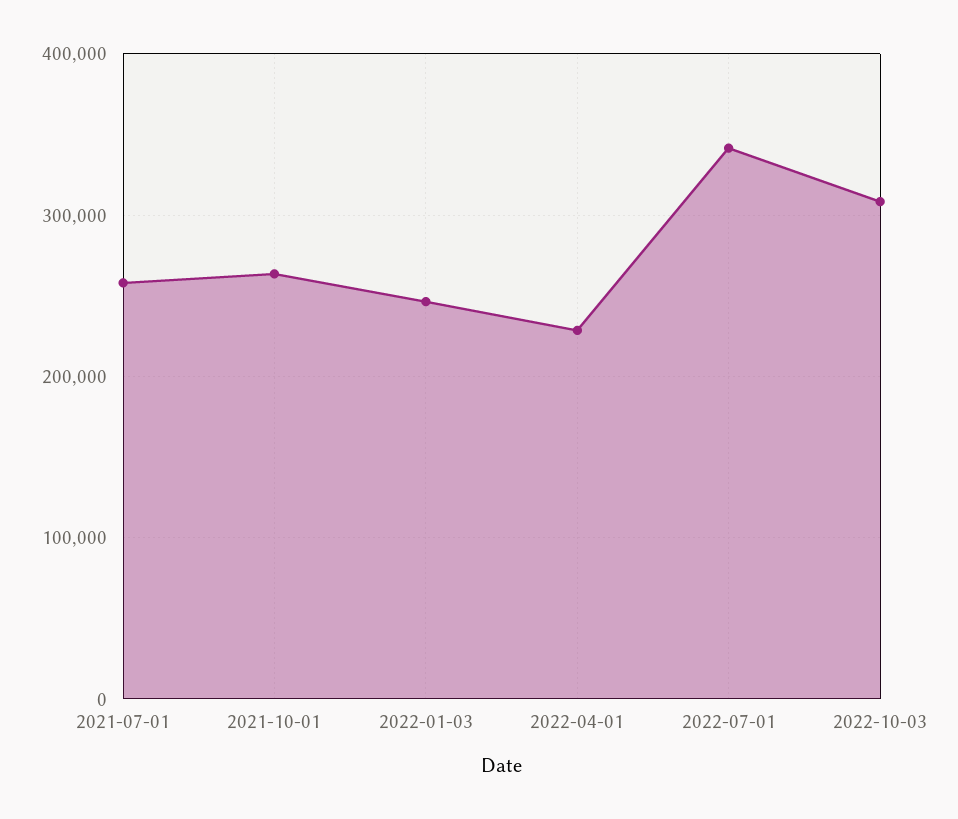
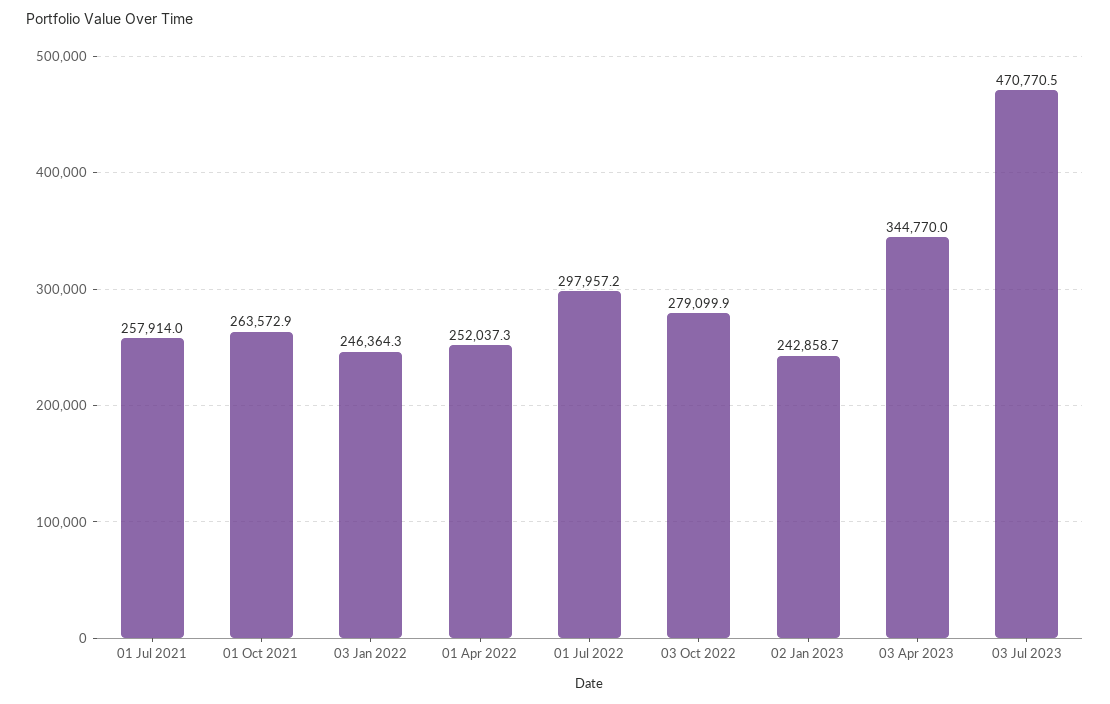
2022-04-01: 230000 -> 252037.3
2022-07-01: 340000 -> 297957.2
2022-10-03: 310000 -> 279099.9
02 Jan 2023: none -> 242858.7
03 Apr 2023: none -> 344770
03 Jul 2023: none -> 470770.5

